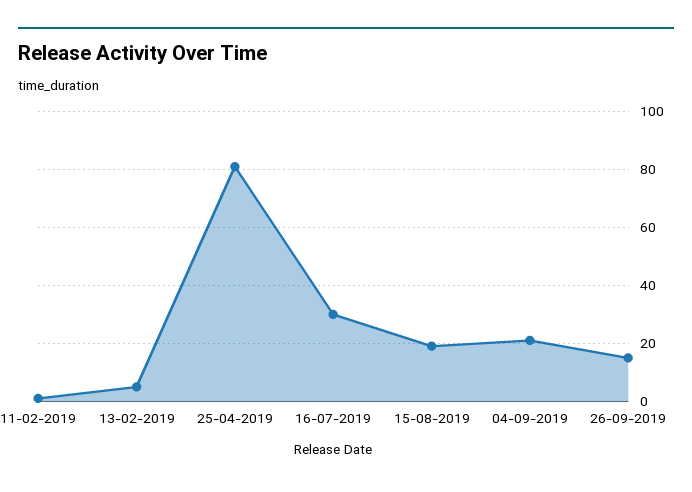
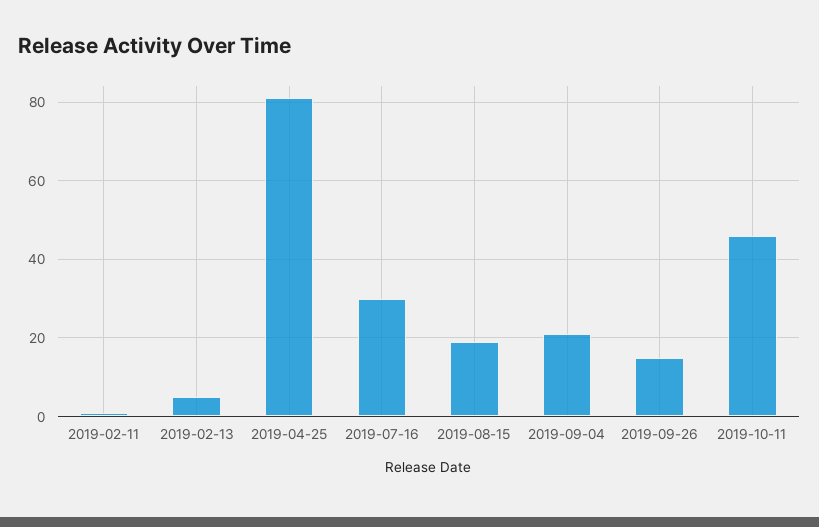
2019-10-11: none -> 45

